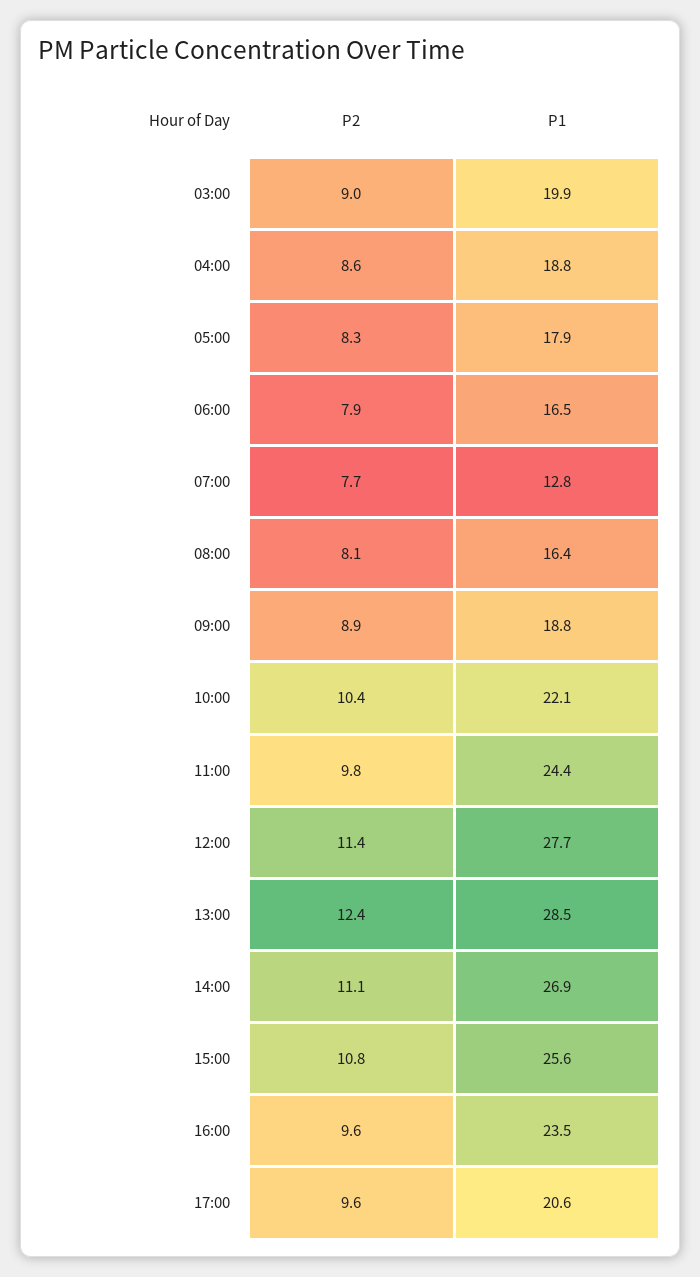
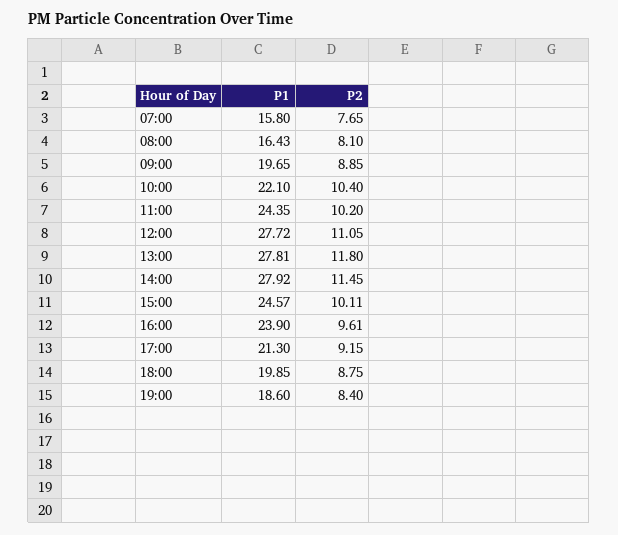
P2, 03:00: 9 -> none
P1, 03:00: 19.9 -> none
P2, 04:00: 8.6 -> none
P1, 04:00: 18.8 -> none
P2, 05:00: 8.3 -> none
P1, 05:00: 17.9 -> none
P2, 06:00: 7.9 -> none
P1, 06:00: 16.5 -> none
P1, 07:00: 12.8 -> 15.8
P1, 09:00: 18.8 -> 19.65
P2, 11:00: 9.8 -> 10.2
P2, 12:00: 11.4 -> 11.05
P2, 13:00: 12.4 -> 11.8
P1, 13:00: 28.5 -> 27.81
P2, 14:00: 11.1 -> 11.45
P1, 14:00: 26.9 -> 27.92
P2, 15:00: 10.8 -> 10.11
P1, 15:00: 25.6 -> 24.57
P1, 16:00: 23.5 -> 23.9
P2, 17:00: 9.6 -> 9.15
P1, 17:00: 20.6 -> 21.3
P1, 18:00: none -> 19.85
P2, 18:00: none -> 8.75
P1, 19:00: none -> 18.6
P2, 19:00: none -> 8.4

